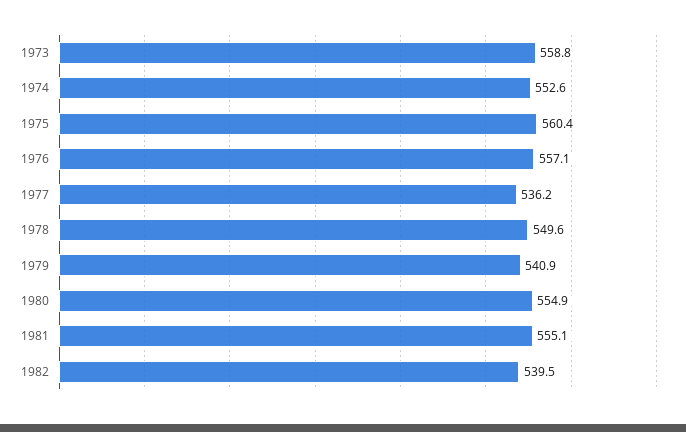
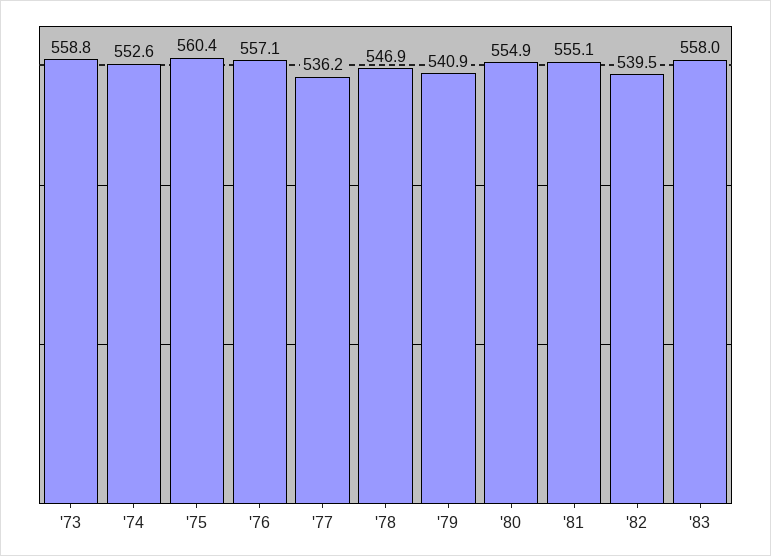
1978: 549.6 -> 546.9
'83: none -> 558

